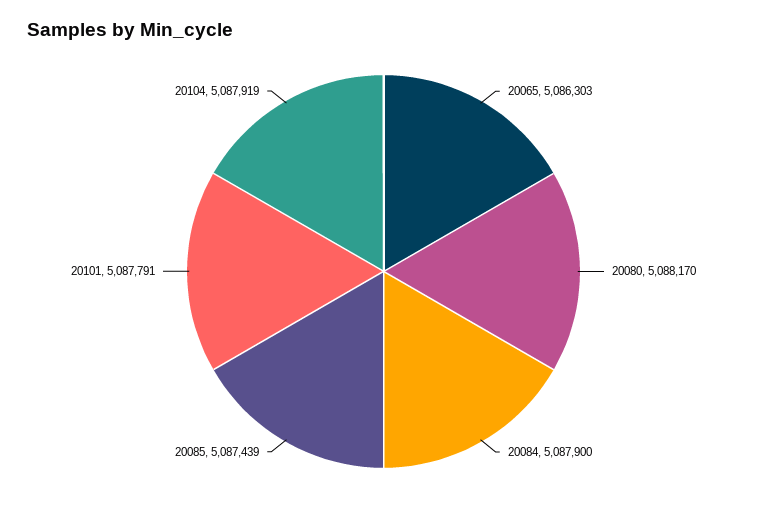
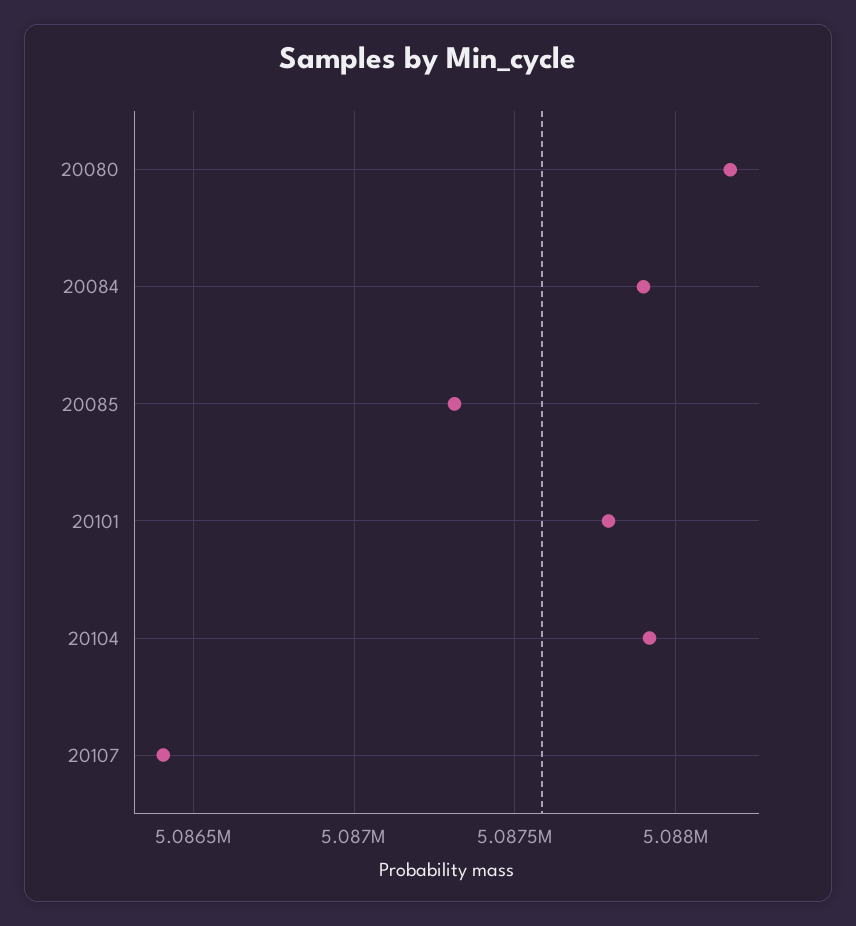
20065: 5086303 -> none
20085: 5087439 -> 5087300
20107: none -> 5086400

